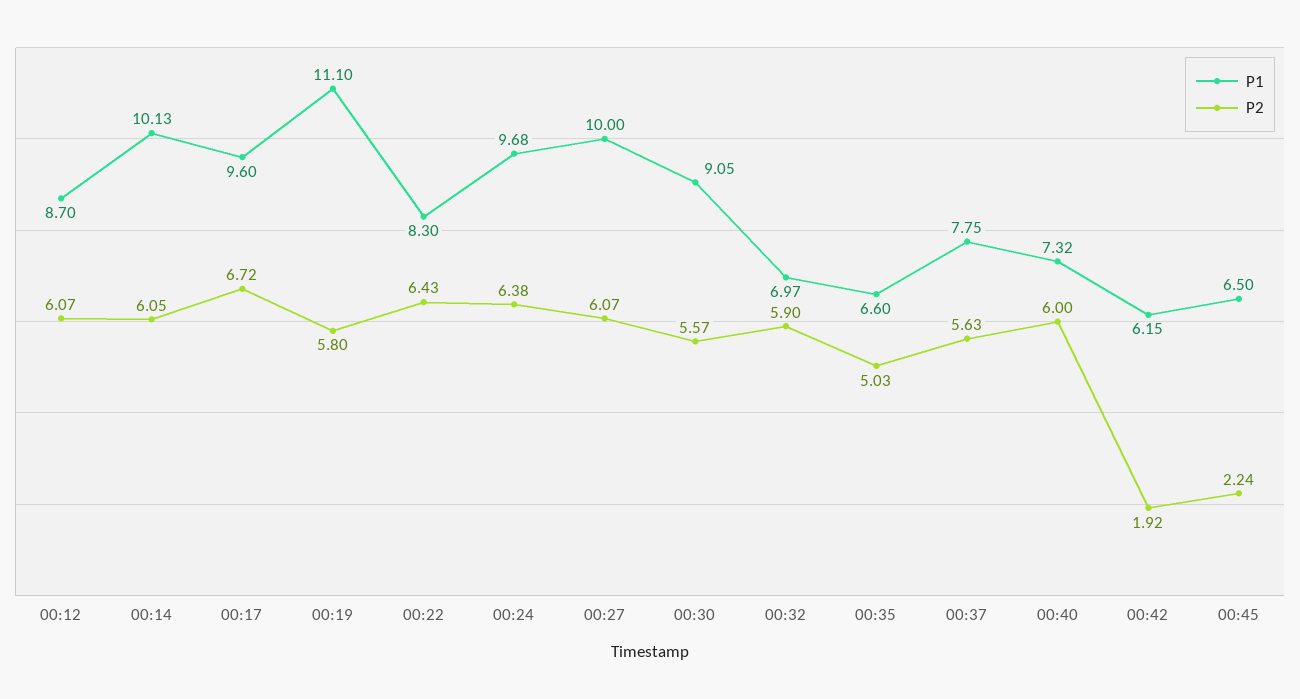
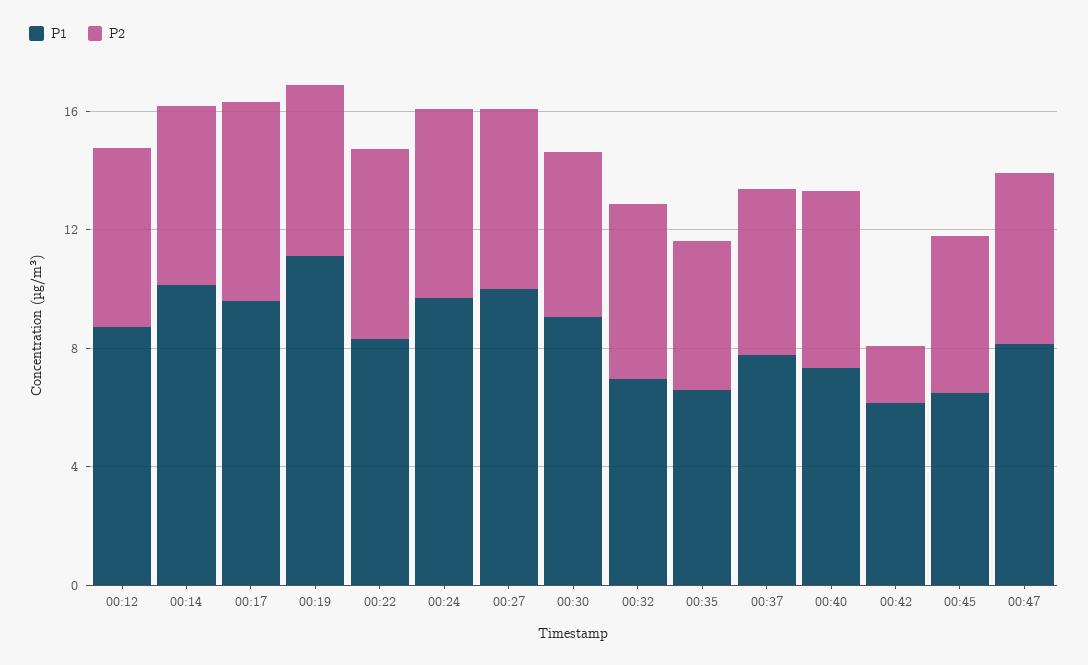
P2, 00:45: 2.24 -> 5
P1, 00:47: none -> 8
P2, 00:47: none -> 6

